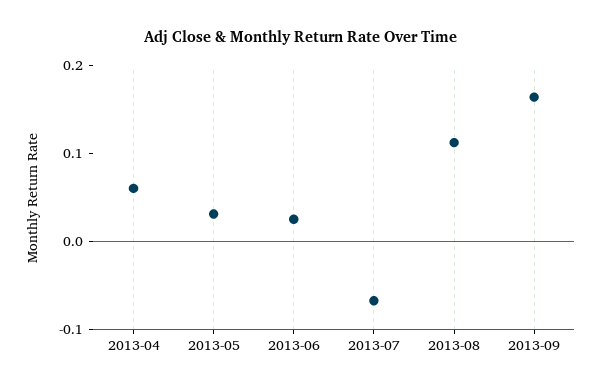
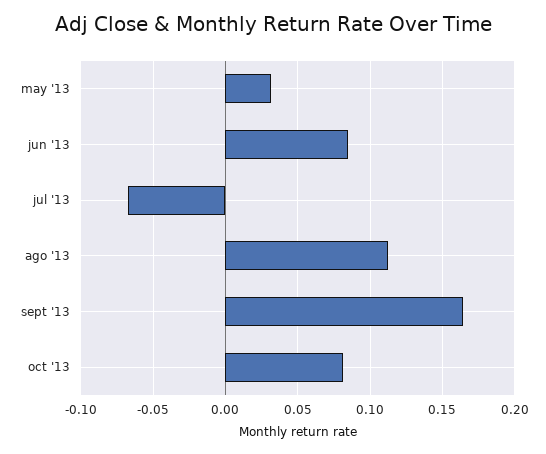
2013-04: 0.06 -> none
2013-06: 0.02 -> 0.085
oct '13: none -> 0.08

